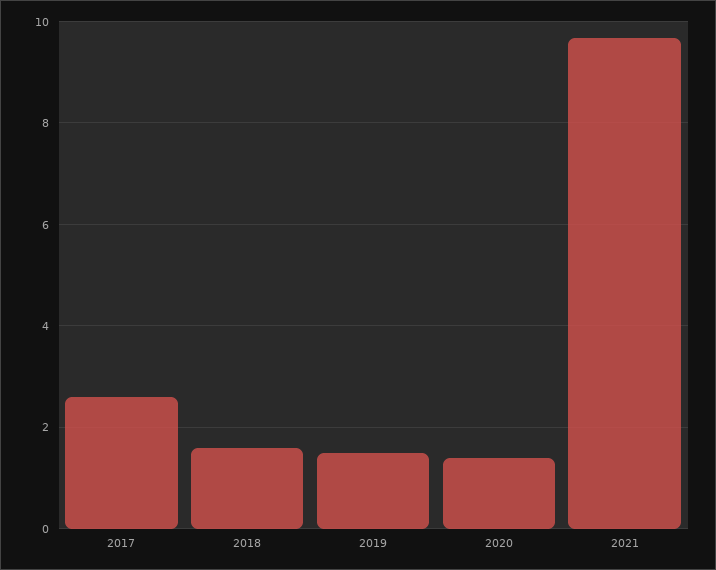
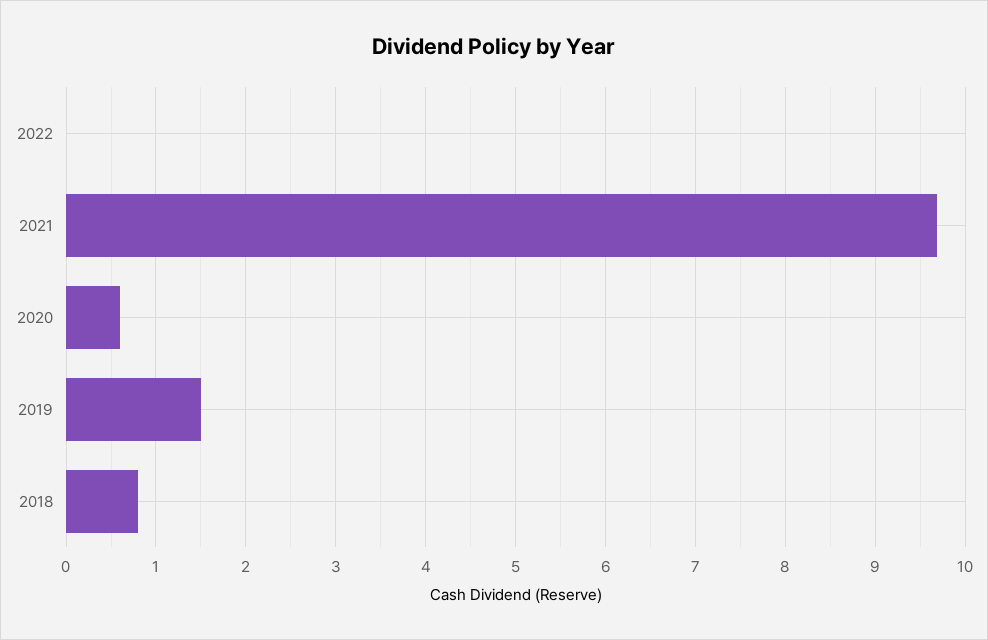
2017: 2.6 -> none
2018: 1.6 -> 0.8
2020: 1.4 -> 0.6
2022: none -> 0

